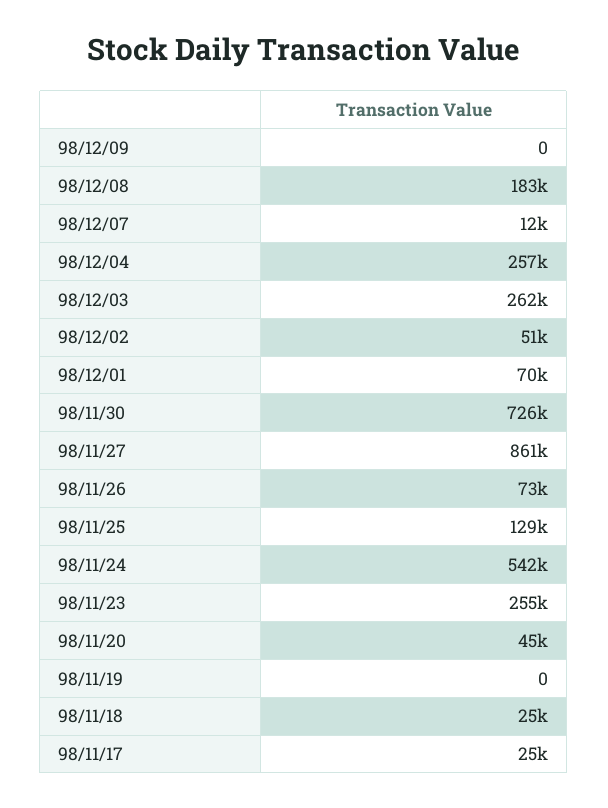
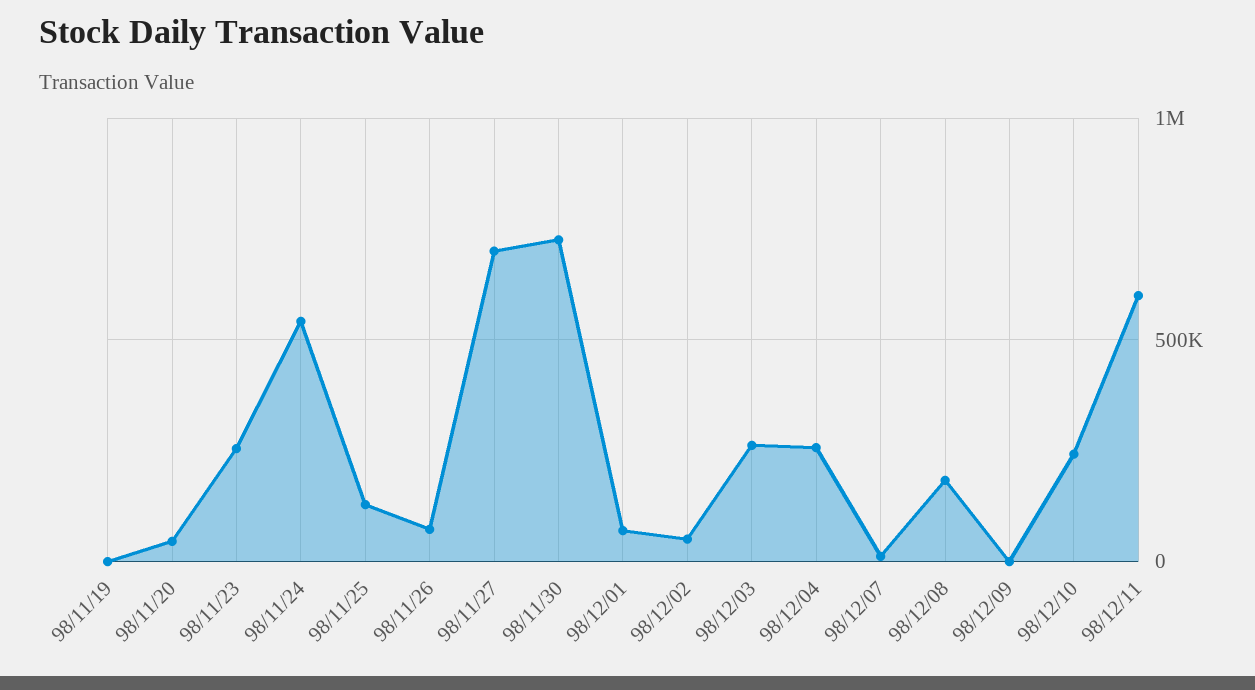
98/11/27: 861000 -> 700000
98/11/18: 25000 -> none
98/11/17: 25000 -> none
98/12/10: none -> 250000
98/12/11: none -> 600000

